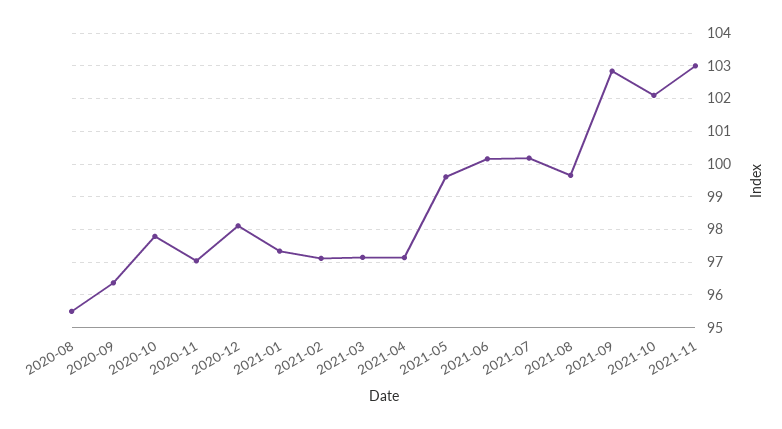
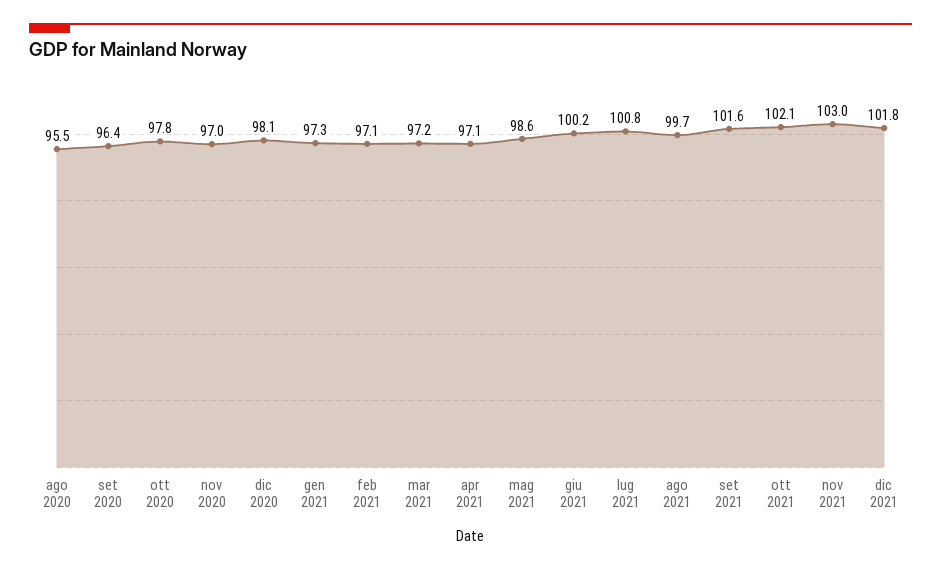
2021-05: 99.6 -> 98.6
2021-07: 100.2 -> 100.8
2021-09: 102.8 -> 101.6
dic 2021: none -> 101.8

